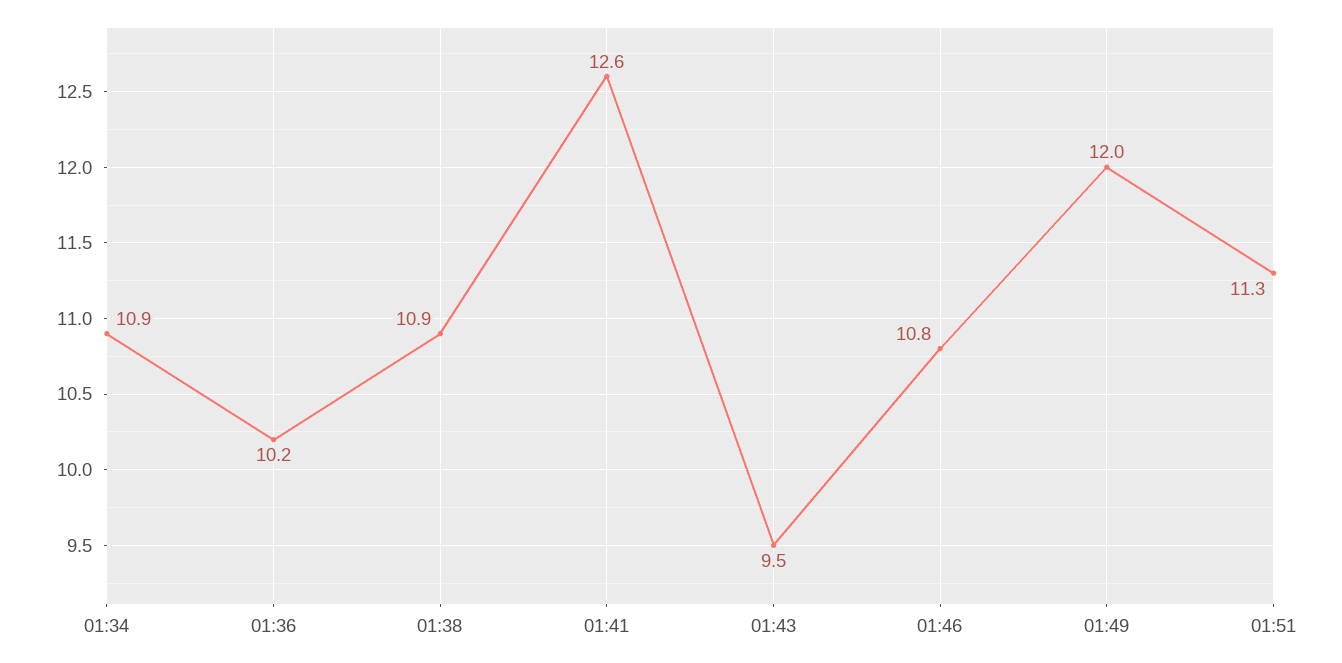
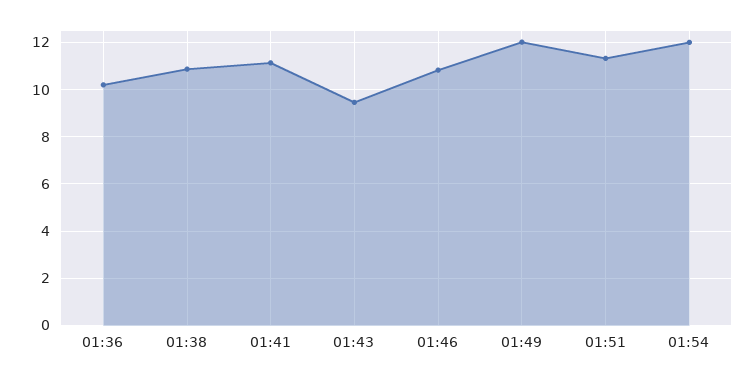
01:34: 10.9 -> none
01:41: 12.6 -> 11
01:54: none -> 12

